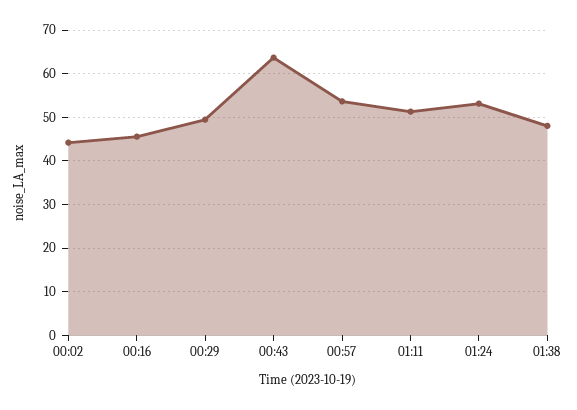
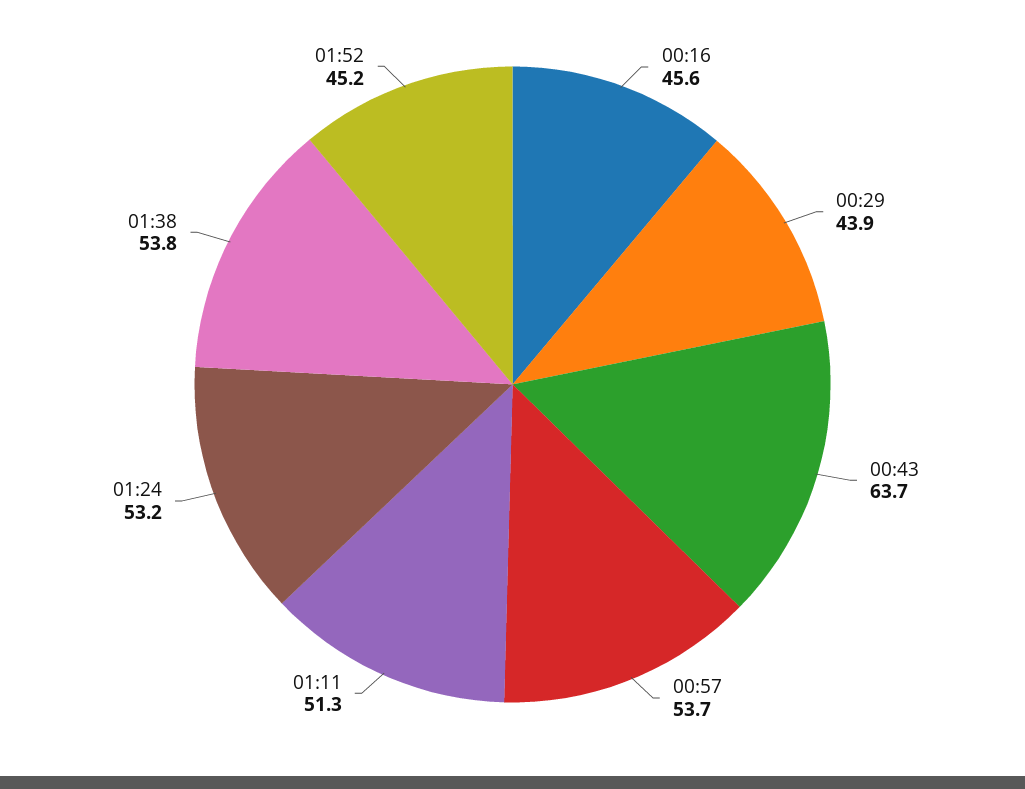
00:02: 44 -> none
00:29: 50 -> 43.9
01:38: 48 -> 53.8
01:52: none -> 45.2

